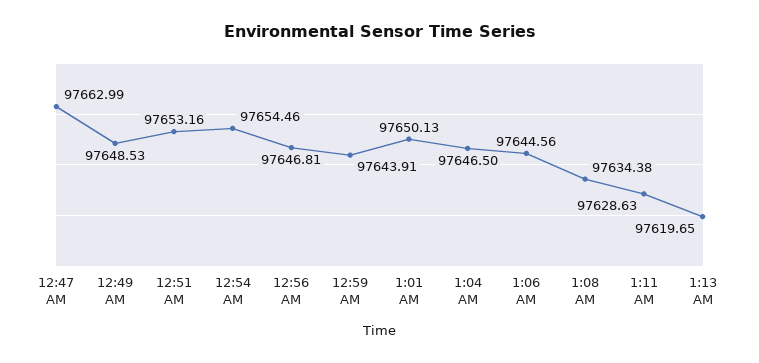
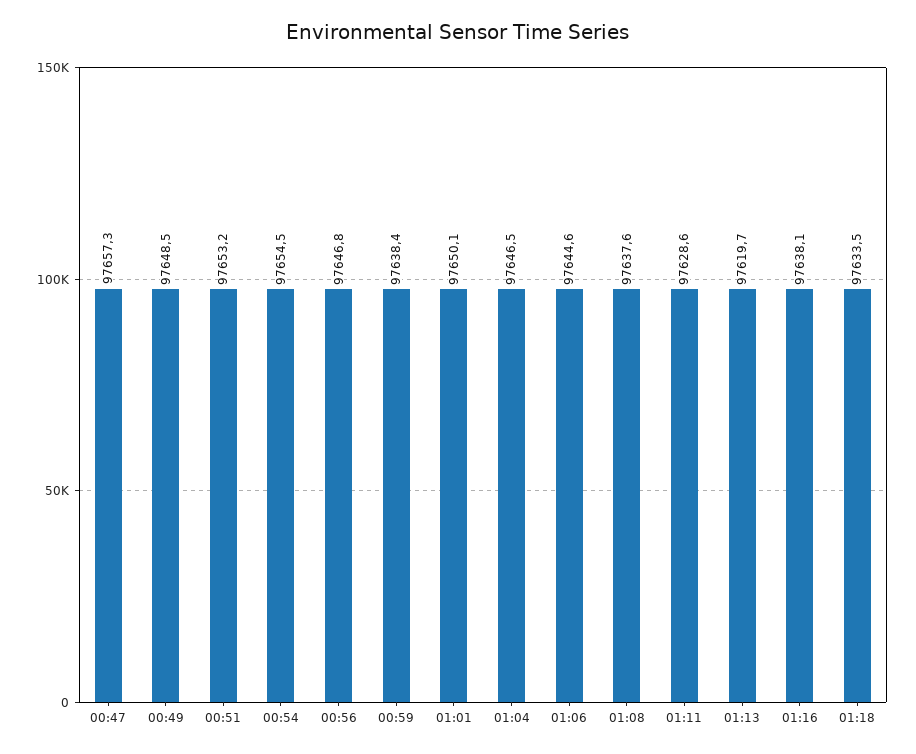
12:47 AM: 97662.99 -> 97657.3
12:59 AM: 97643.91 -> 97638.4
1:08 AM: 97634.38 -> 97637.6
01:16: none -> 97638.1
01:18: none -> 97633.5

